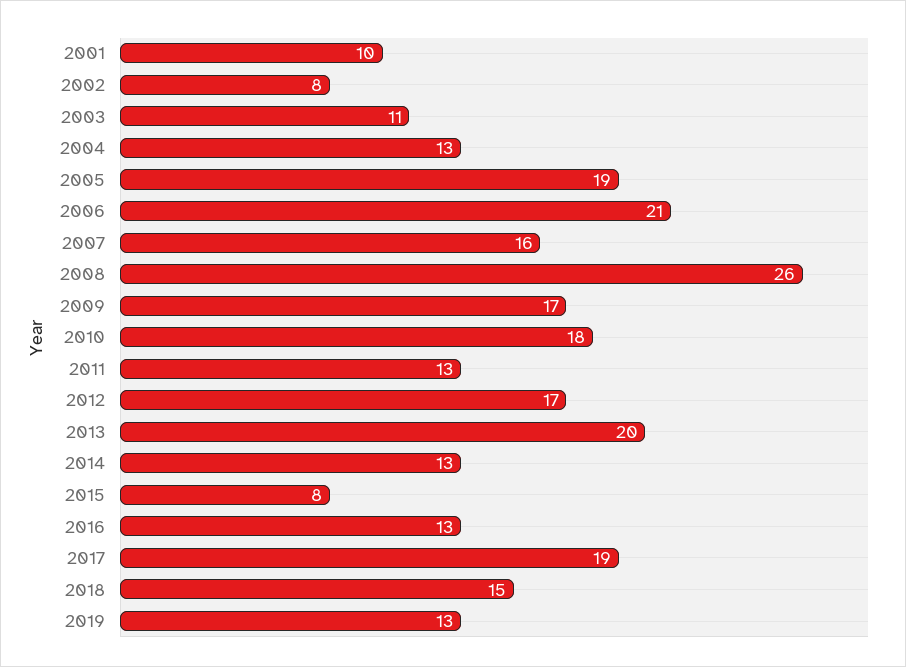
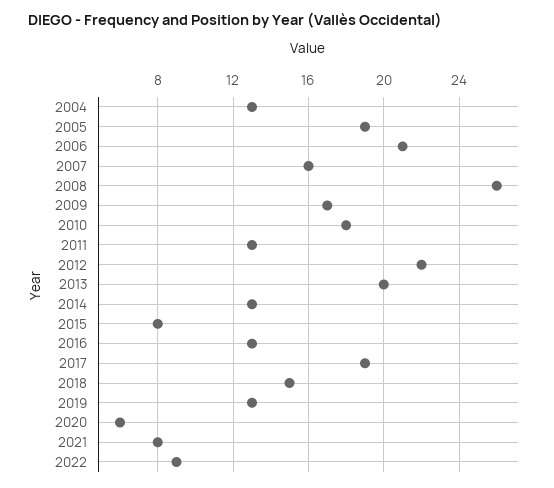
2001: 10 -> none
2002: 8 -> none
2003: 11 -> none
2012: 17 -> 22
2020: none -> 6
2021: none -> 8
2022: none -> 9

